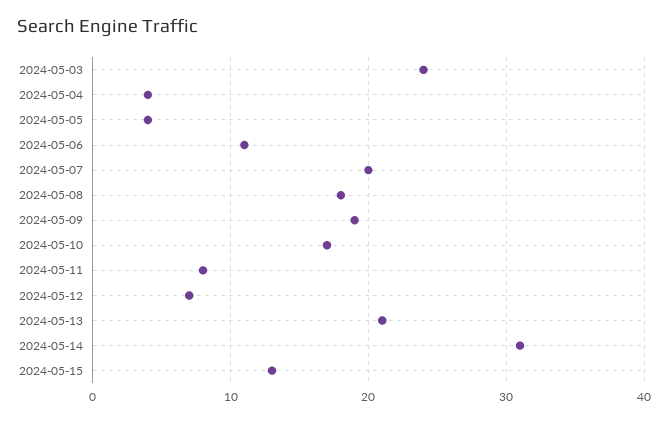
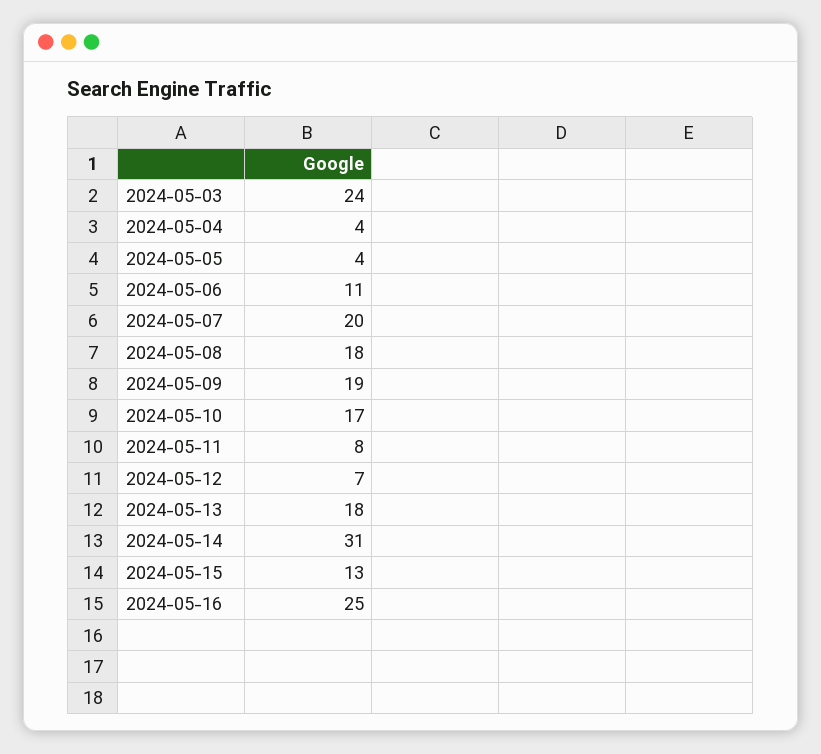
2024-05-13: 21 -> 18
2024-05-16: none -> 25

